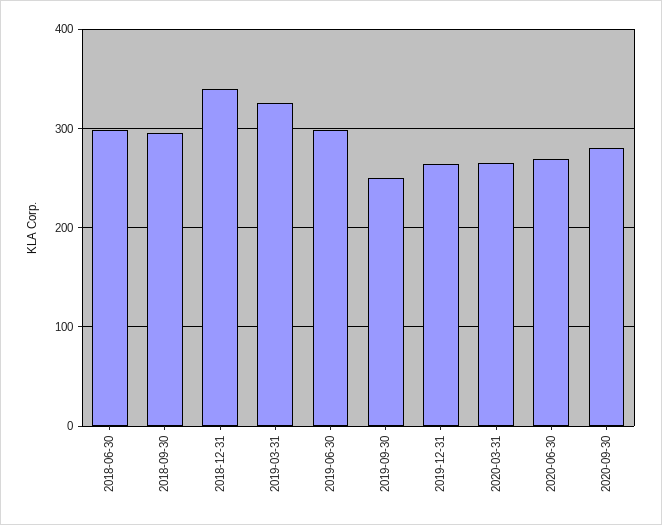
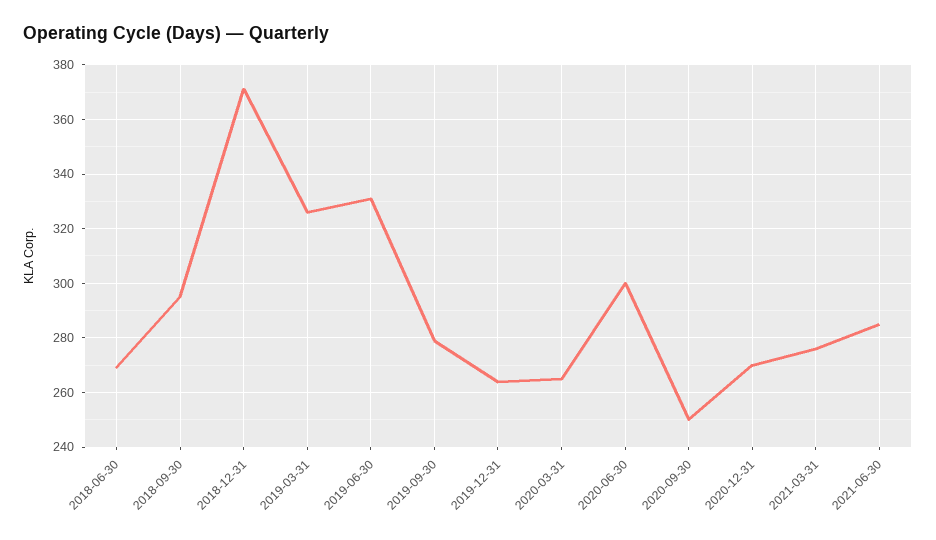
2018-06-30: 300 -> 270
2018-12-31: 340 -> 370
2019-06-30: 300 -> 330
2019-09-30: 250 -> 280
2020-06-30: 270 -> 300
2020-09-30: 280 -> 250
2020-12-31: none -> 270
2021-03-31: none -> 275
2021-06-30: none -> 285

